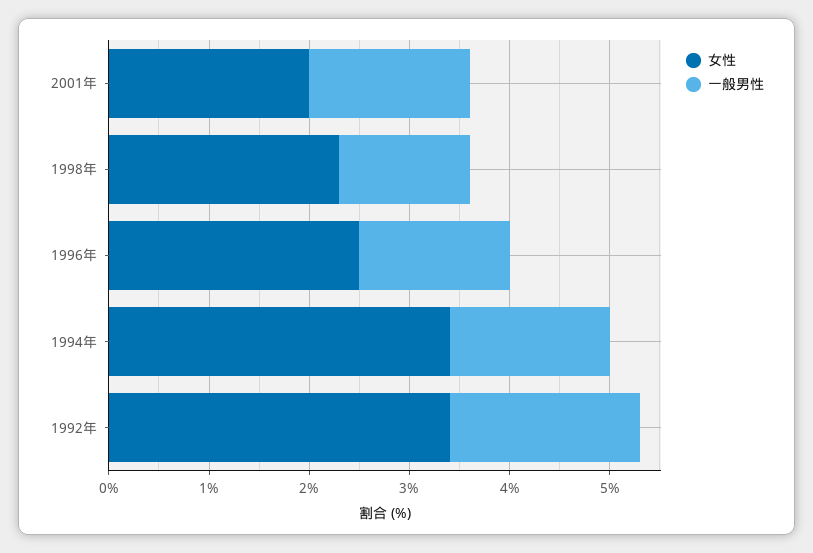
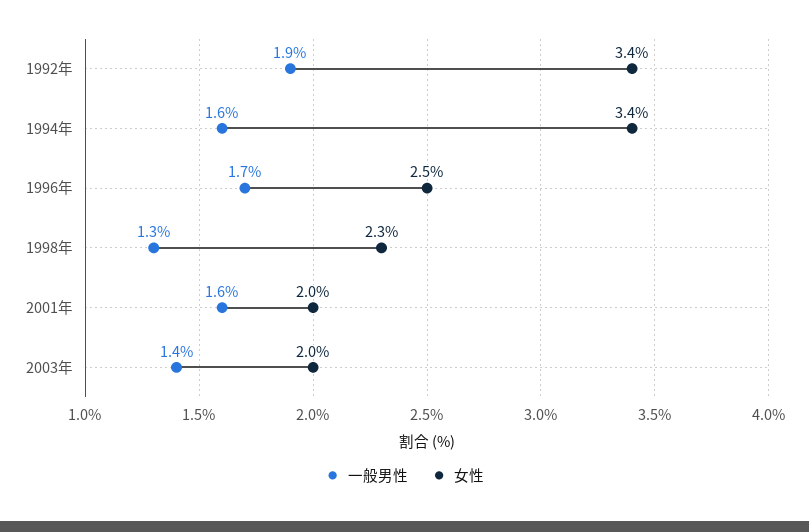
一般男性, 1996年: 1.5 -> 1.7
一般男性, 2003年: none -> 1.4
女性, 2003年: none -> 2

